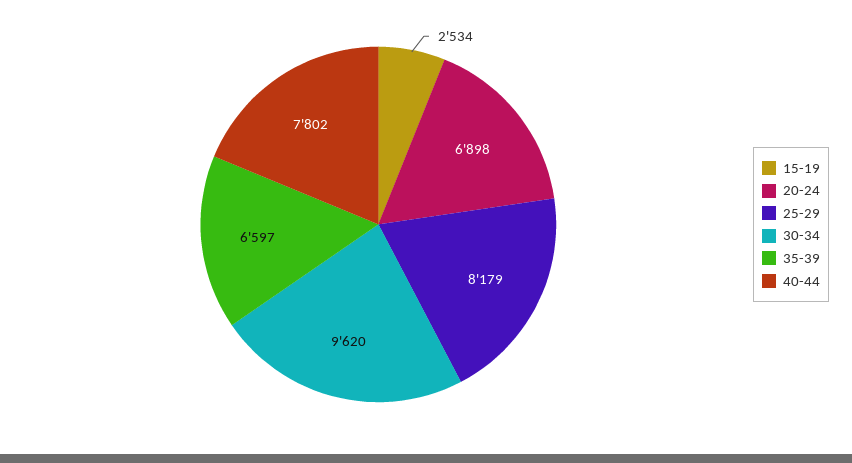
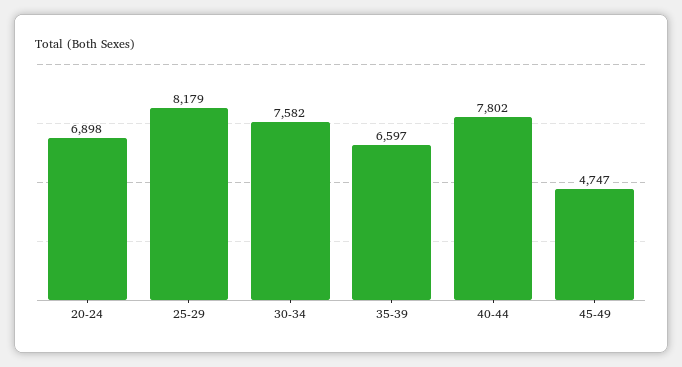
15-19: 2534 -> none
30-34: 9620 -> 7582
45-49: none -> 4747

